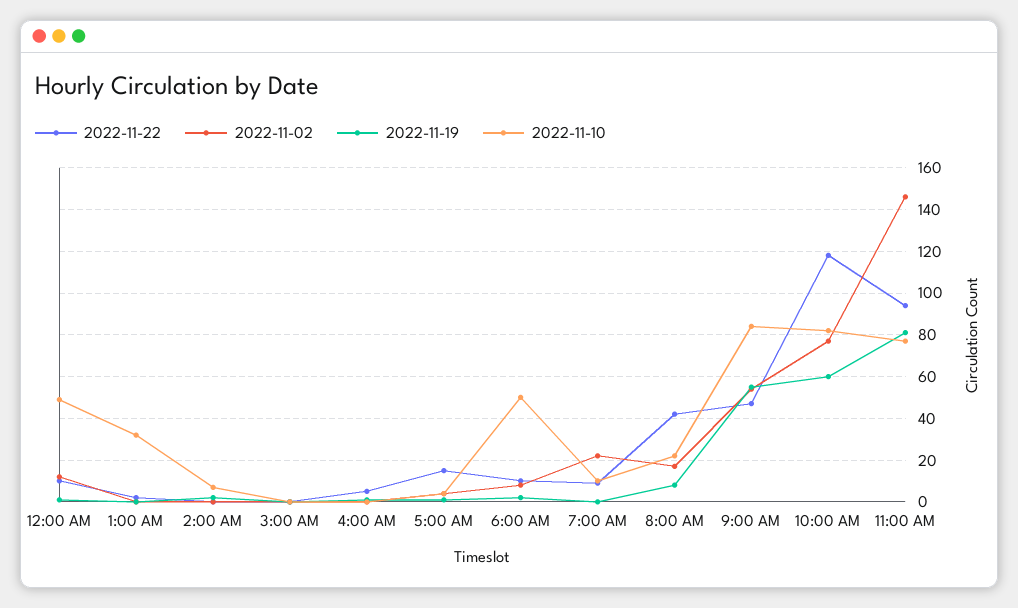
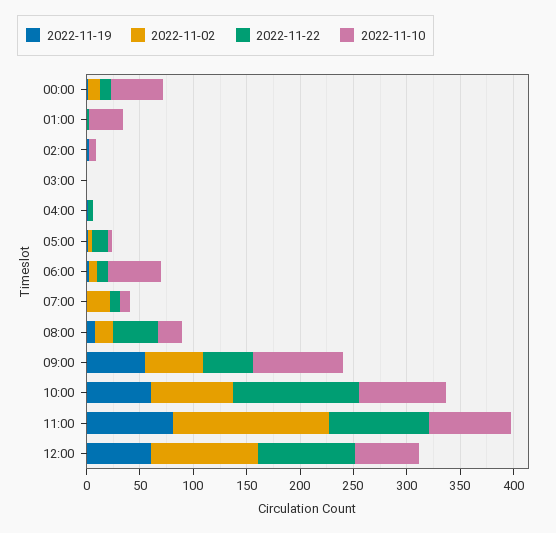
2022-11-19, 12:00: none -> 60
2022-11-02, 12:00: none -> 100
2022-11-22, 12:00: none -> 90
2022-11-10, 12:00: none -> 60

